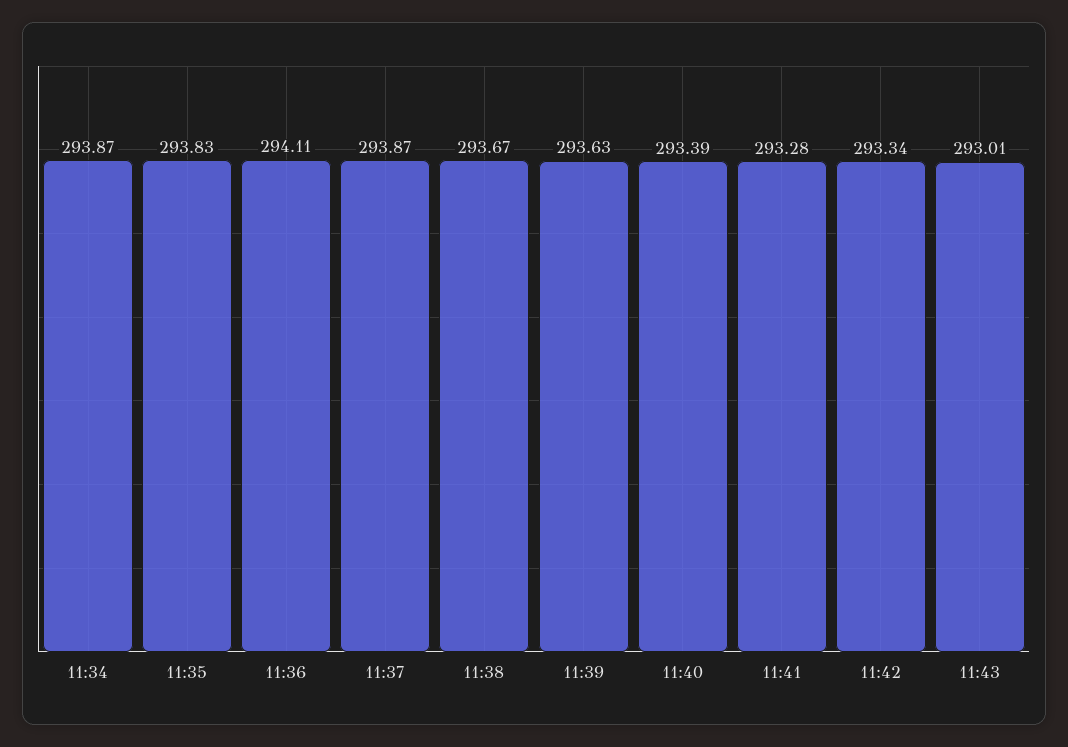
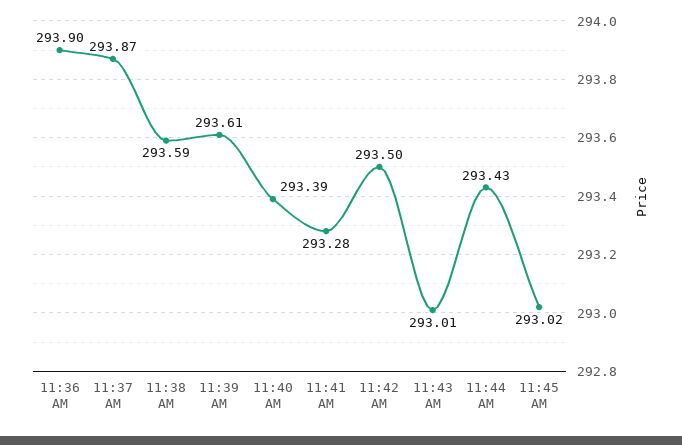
11:34: 293.87 -> none
11:35: 293.83 -> none
11:36: 294.11 -> 293.9
11:38: 293.67 -> 293.59
11:39: 293.63 -> 293.61
11:42: 293.34 -> 293.5
11:44 AM: none -> 293.43
11:45 AM: none -> 293.02

